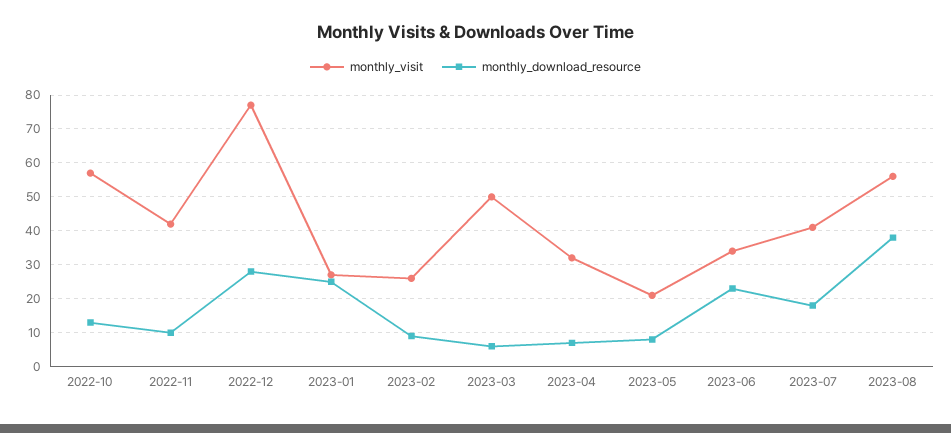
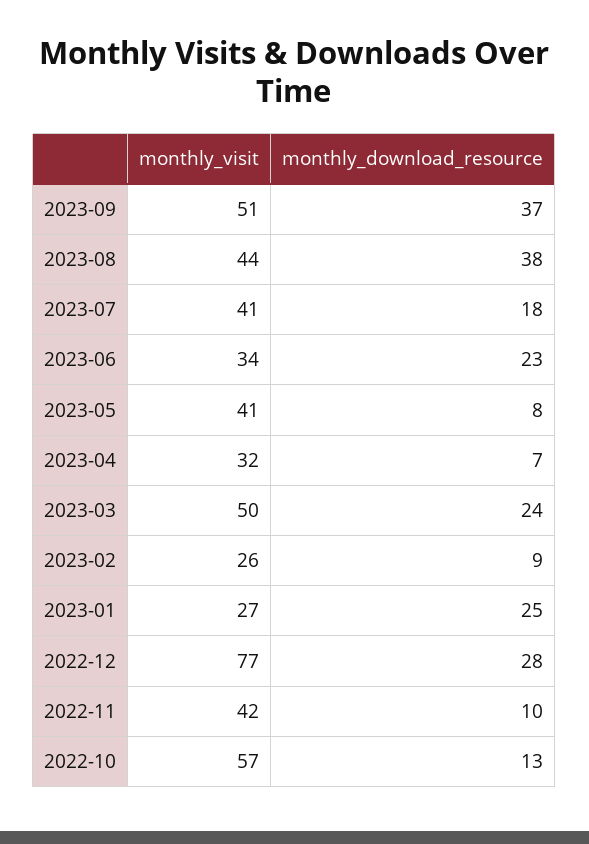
monthly_download_resource, 2023-03: 5 -> 24
monthly_visit, 2023-05: 20 -> 41
monthly_visit, 2023-08: 55 -> 44
monthly_visit, 2023-09: none -> 51
monthly_download_resource, 2023-09: none -> 37

